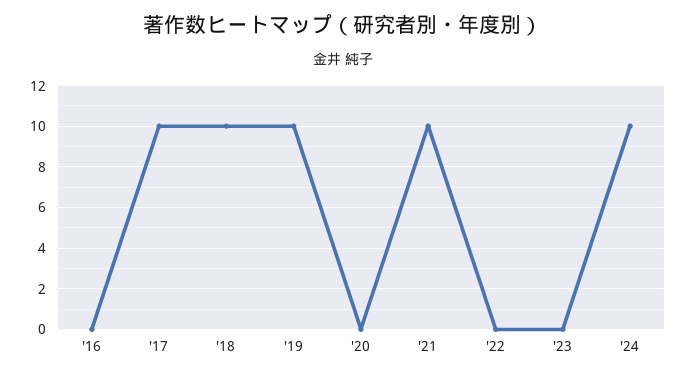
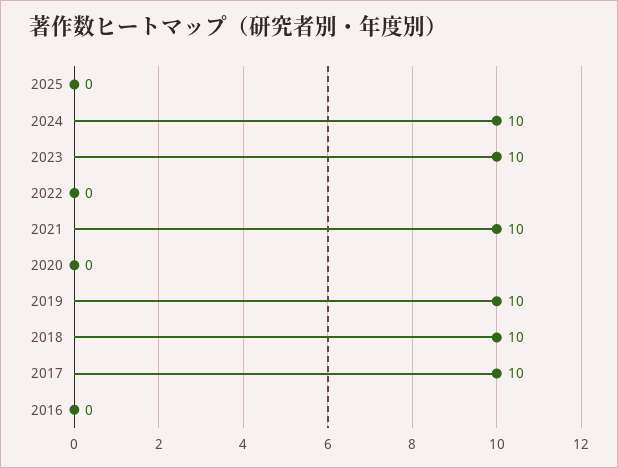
'23: 0 -> 10
2025: none -> 0

